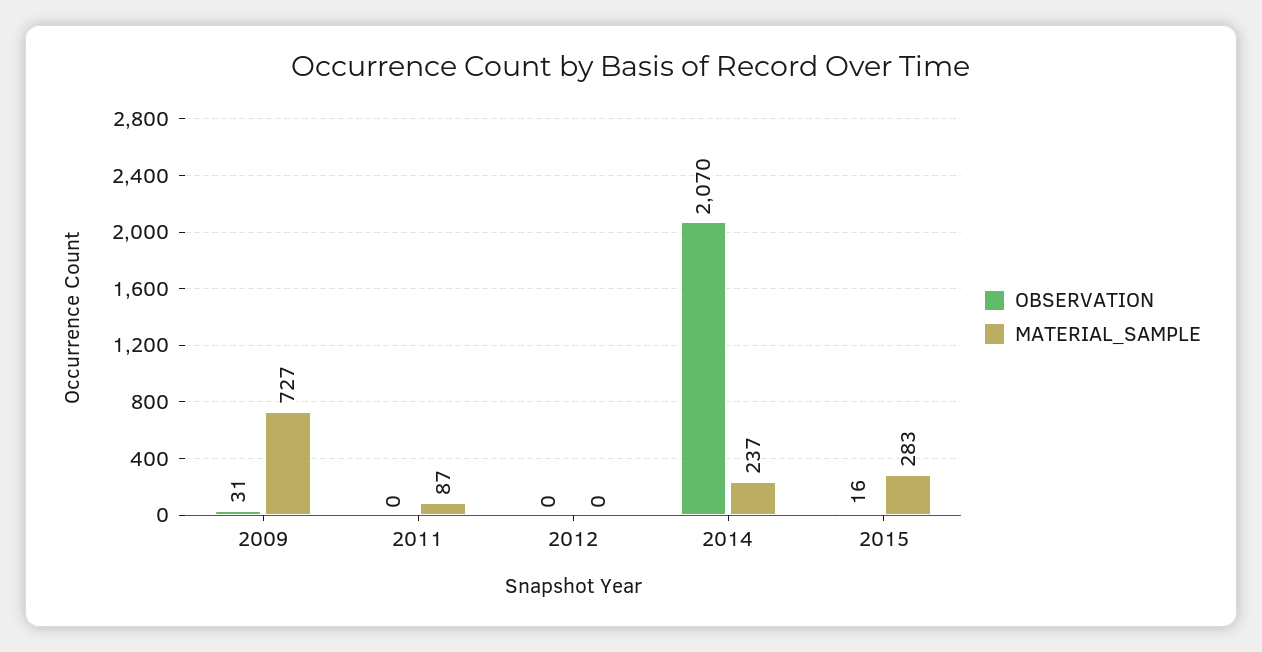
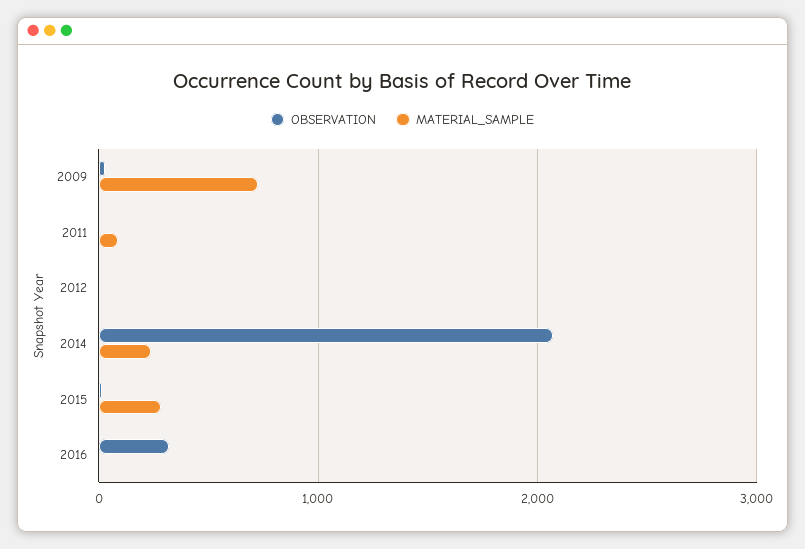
OBSERVATION, 2016: none -> 300
MATERIAL_SAMPLE, 2016: none -> 0

